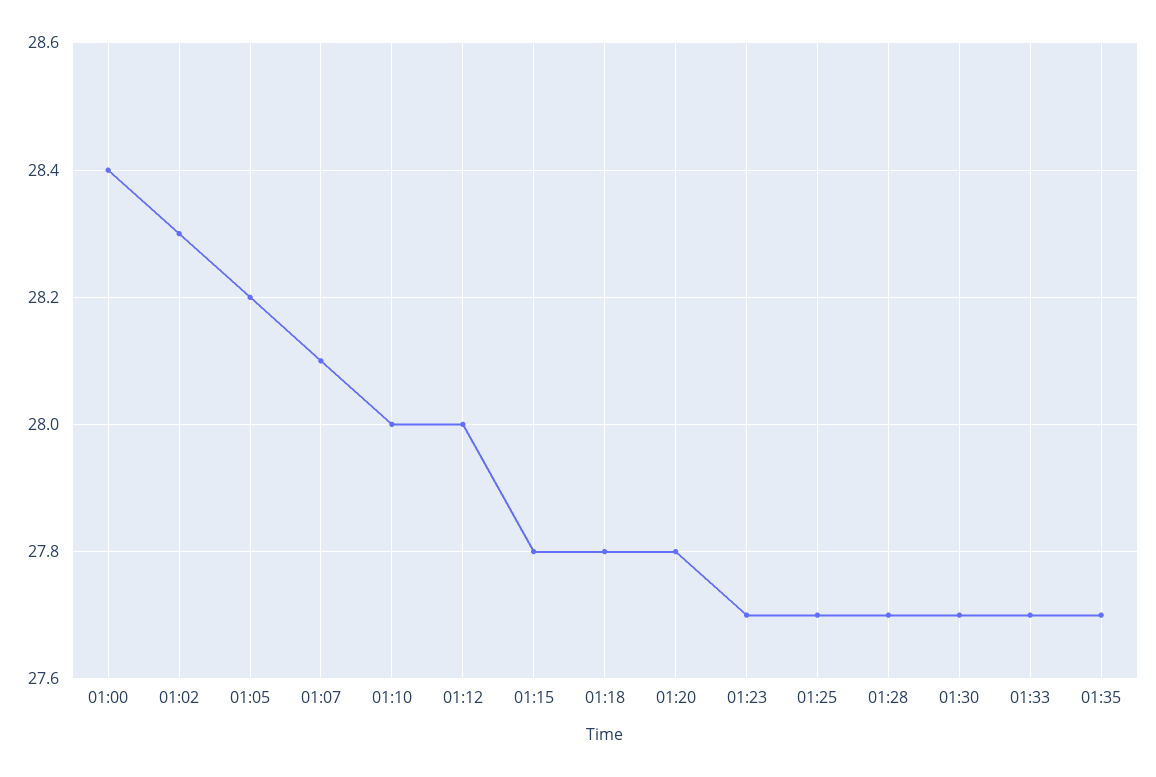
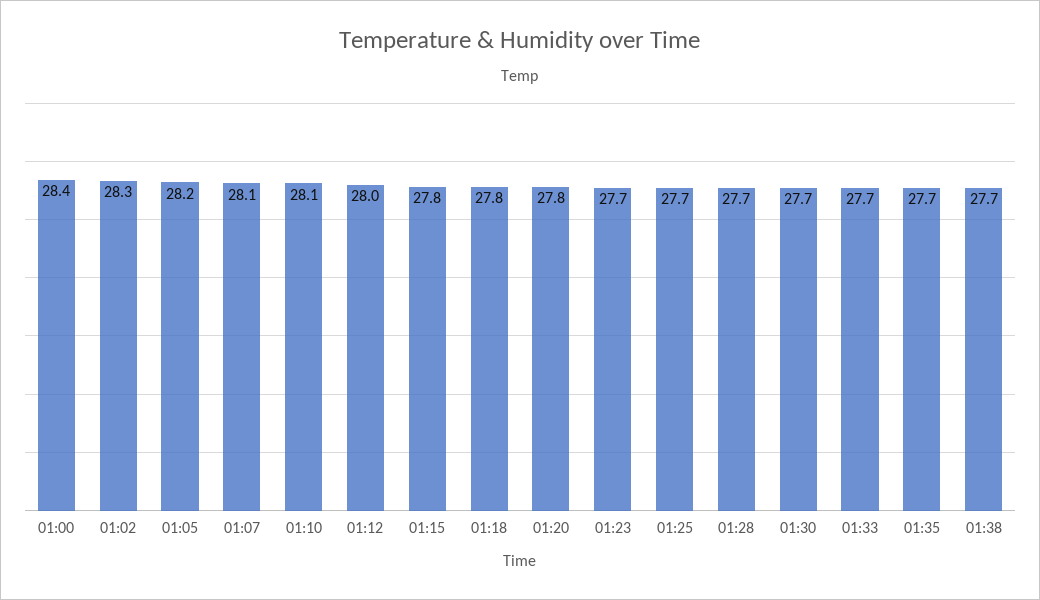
01:10: 28 -> 28.1
01:38: none -> 27.7

